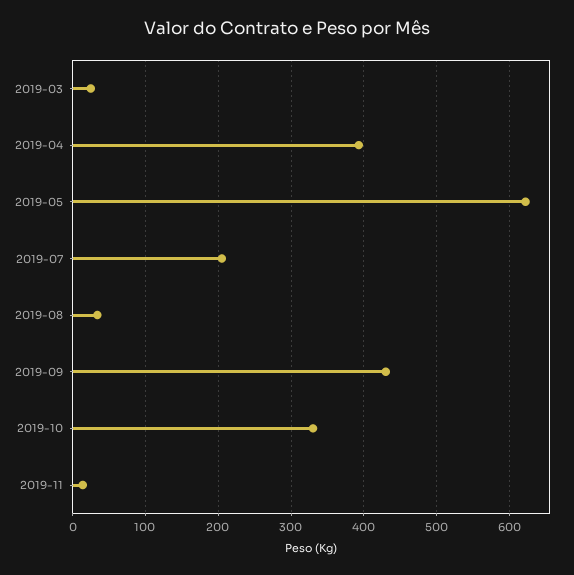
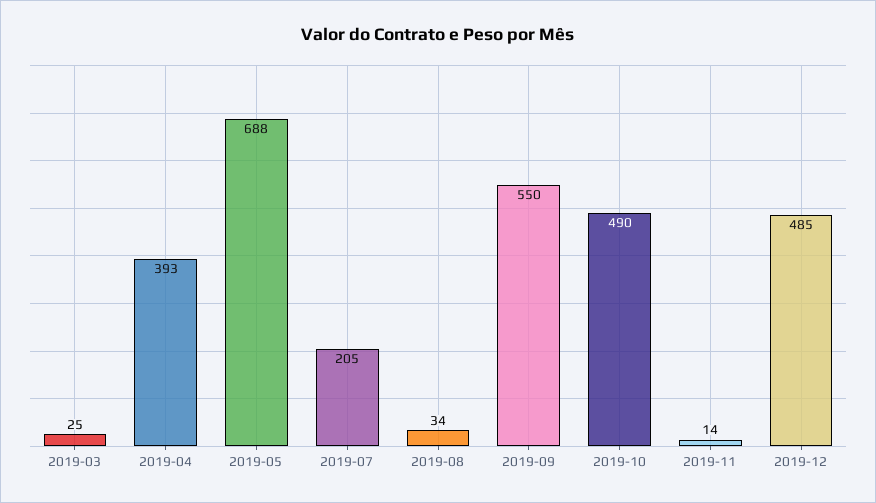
2019-05: 620 -> 688
2019-09: 430 -> 550
2019-10: 330 -> 490
2019-12: none -> 485

